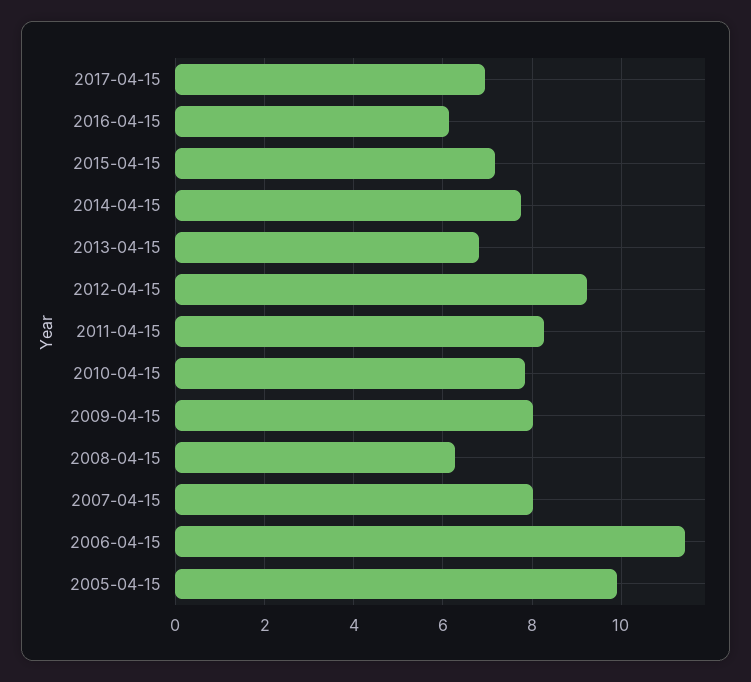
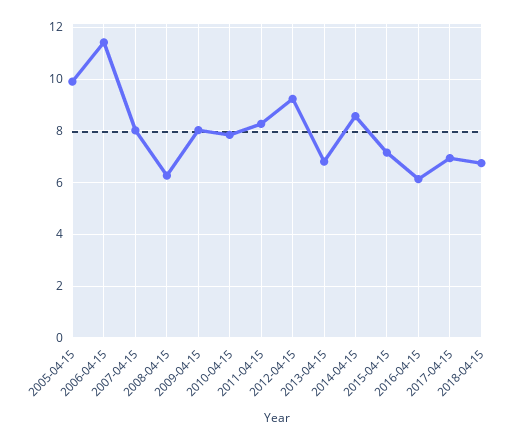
2014-04-15: 7.8 -> 8.5
2018-04-15: none -> 6.75

